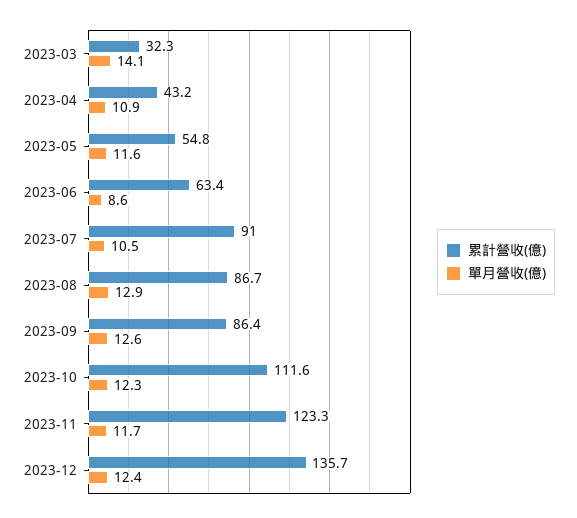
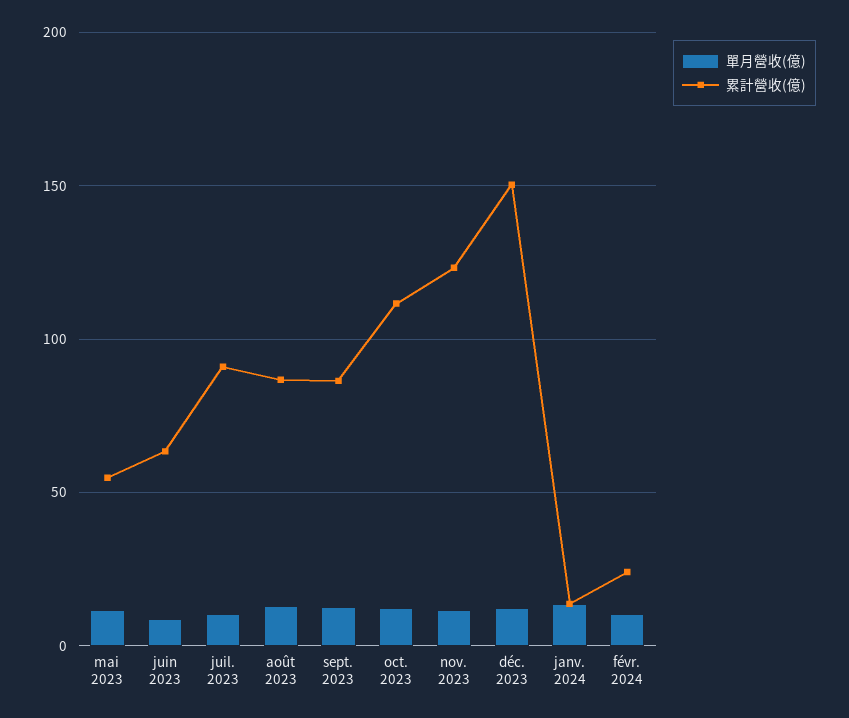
累計營收(億), 2023-03: 32.3 -> none
單月營收(億), 2023-03: 14.1 -> none
累計營收(億), 2023-04: 43.2 -> none
單月營收(億), 2023-04: 10.9 -> none
累計營收(億), 2023-12: 135.7 -> 150
單月營收(億), janv. 2024: none -> 15
累計營收(億), janv. 2024: none -> 15
單月營收(億), févr. 2024: none -> 10
累計營收(億), févr. 2024: none -> 25

